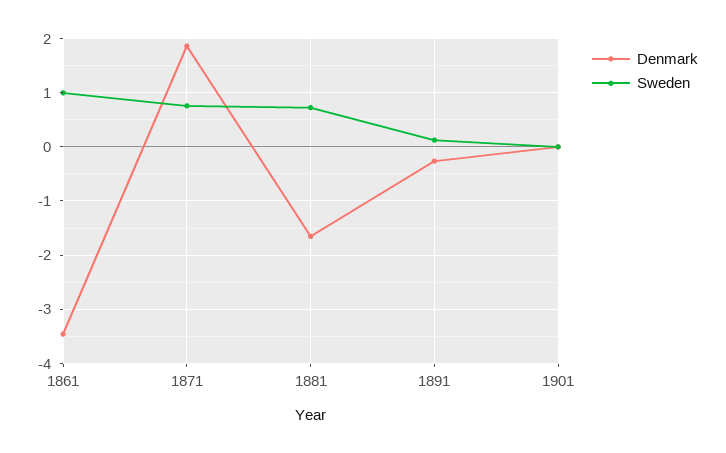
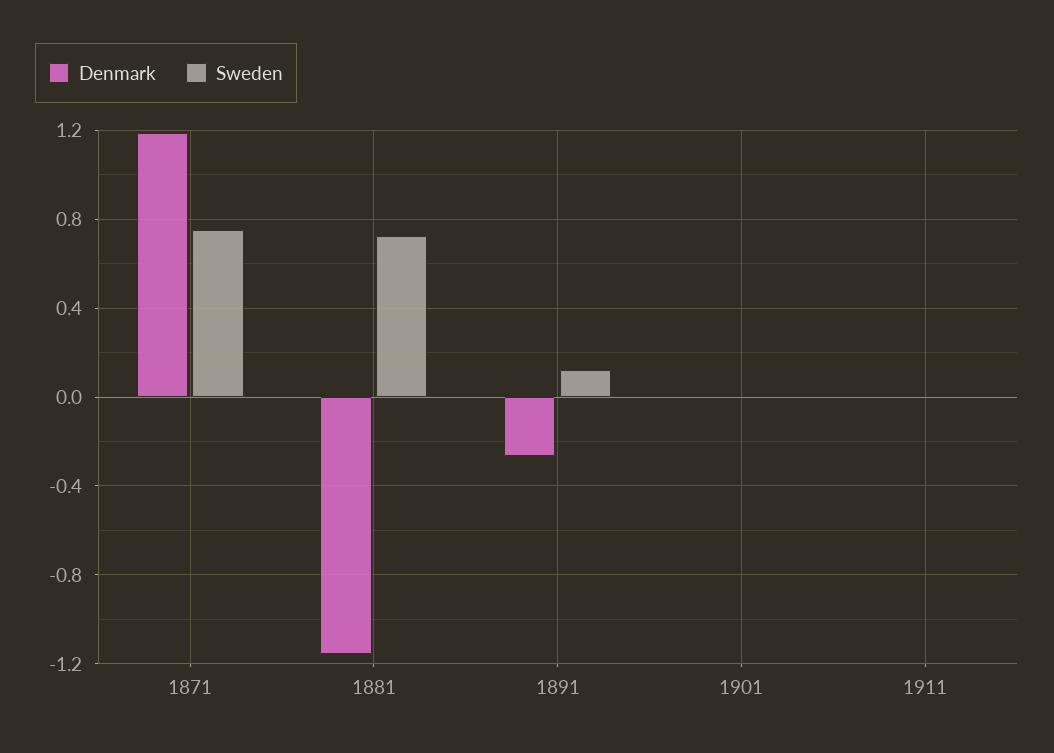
Denmark, 1861: -3.4 -> none
Sweden, 1861: 1 -> none
Denmark, 1871: 1.8 -> 1.2
Denmark, 1881: -1.6 -> -1.15
Denmark, 1911: none -> 0
Sweden, 1911: none -> 0

